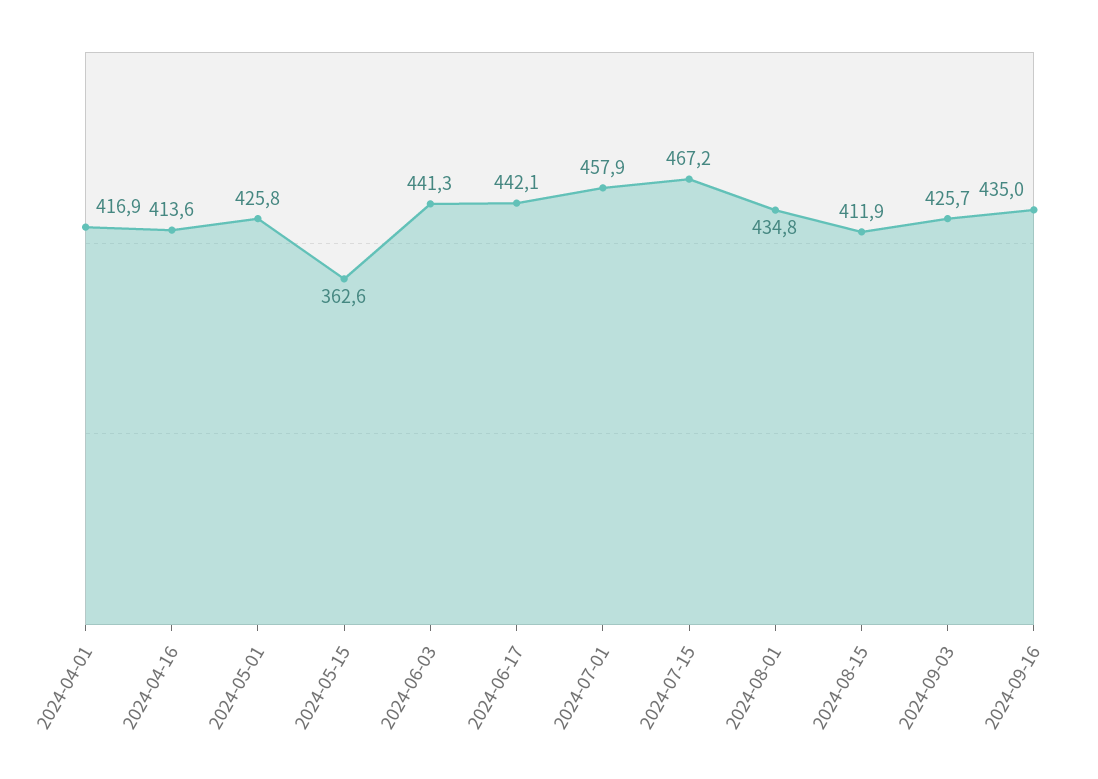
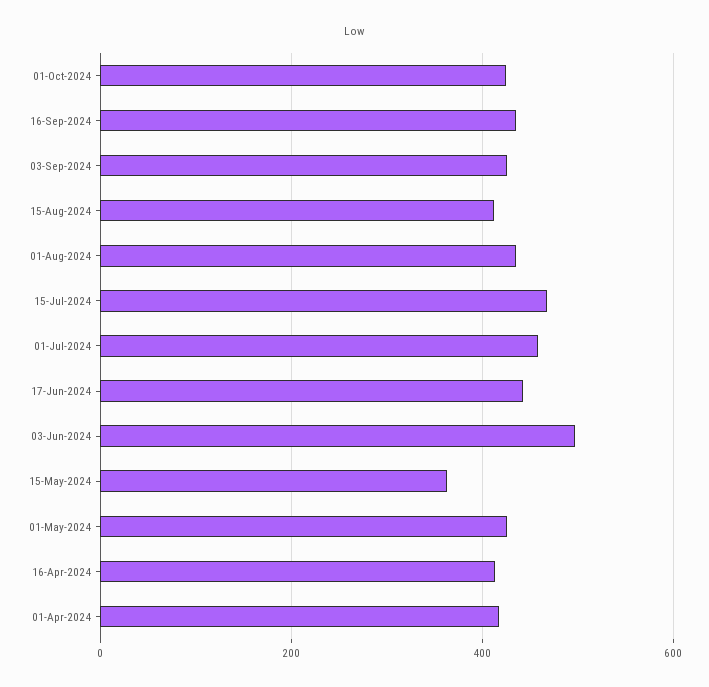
2024-06-03: 441.3 -> 500
01-Oct-2024: none -> 420

